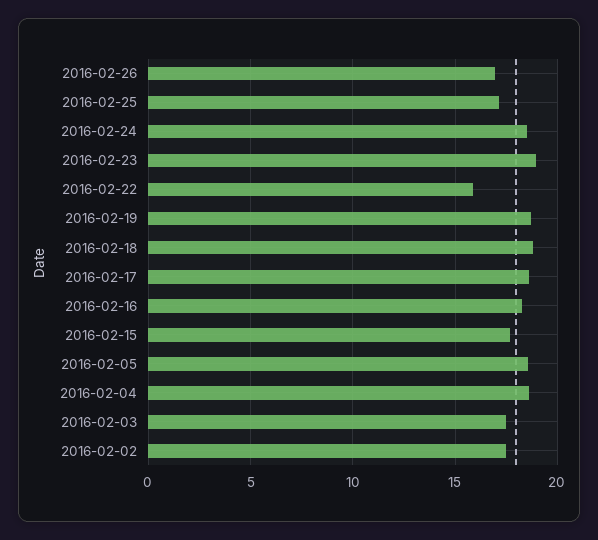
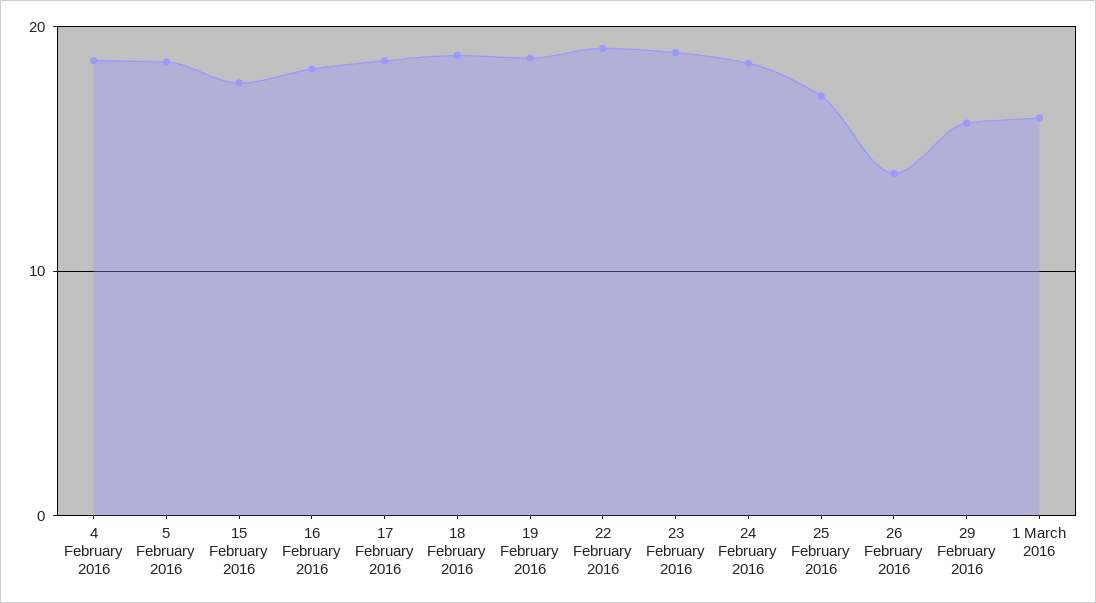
2016-02-26: 17 -> 14
2016-02-22: 16 -> 19
2016-02-03: 17.5 -> none
2016-02-02: 17.5 -> none
29 February 2016: none -> 16
1 March 2016: none -> 16

